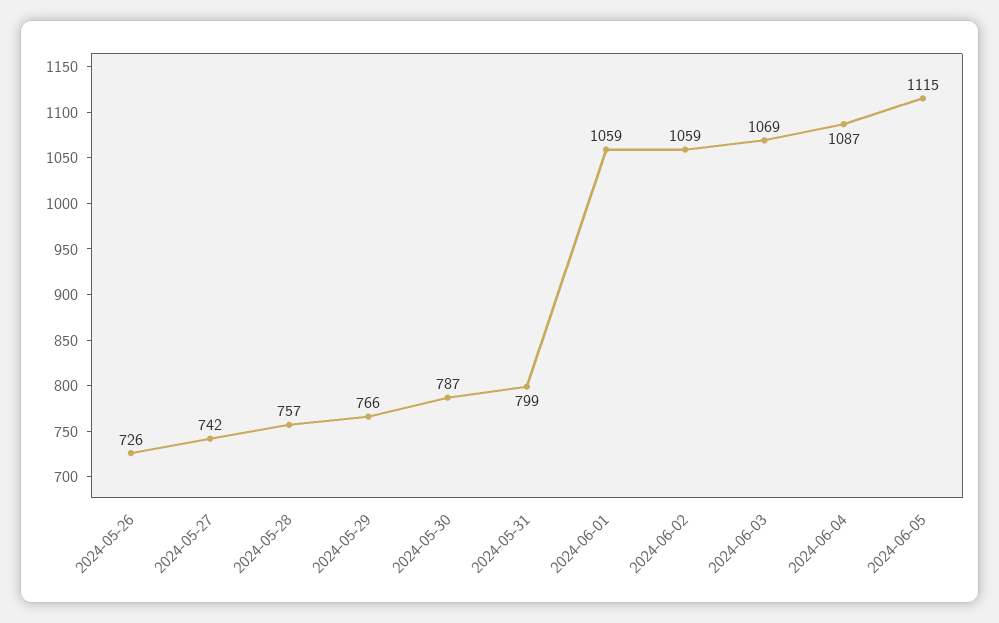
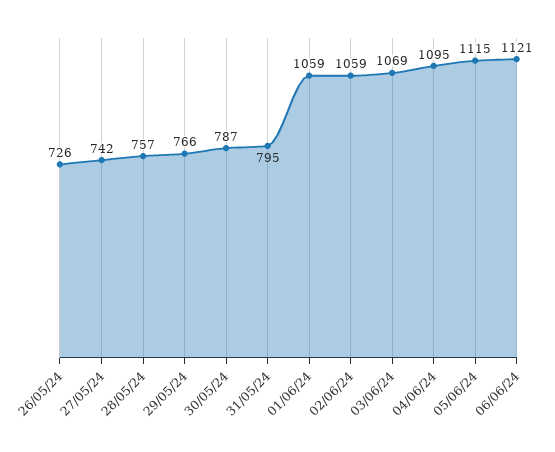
2024-05-31: 799 -> 795
2024-06-04: 1087 -> 1095
06/06/24: none -> 1121

